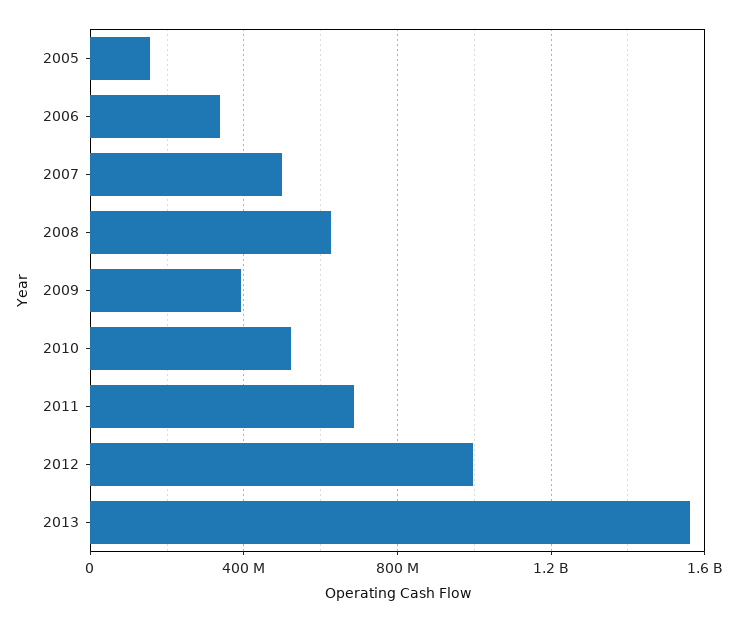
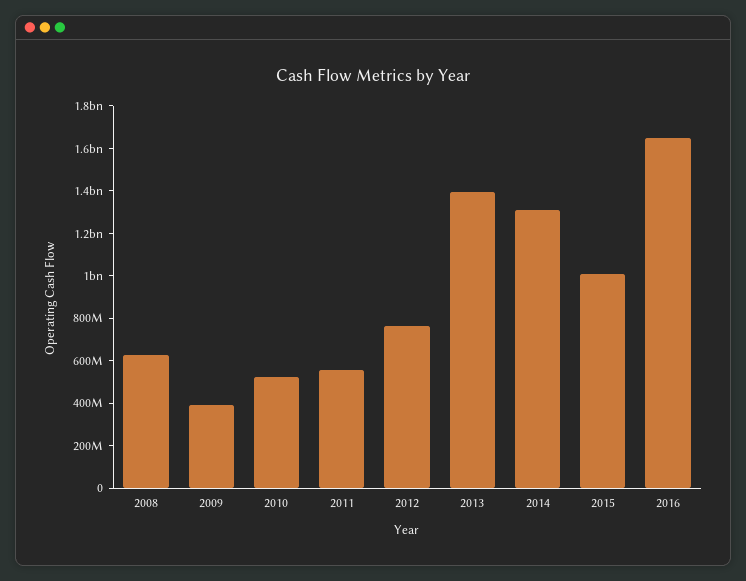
2005: 150000000 -> none
2006: 350000000 -> none
2007: 500000000 -> none
2011: 700000000 -> 550000000
2012: 1000000000 -> 750000000
2013: 1550000000 -> 1400000000
2014: none -> 1300000000
2015: none -> 1000000000
2016: none -> 1650000000

